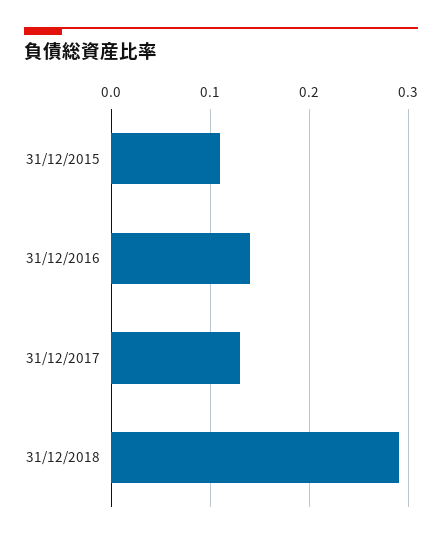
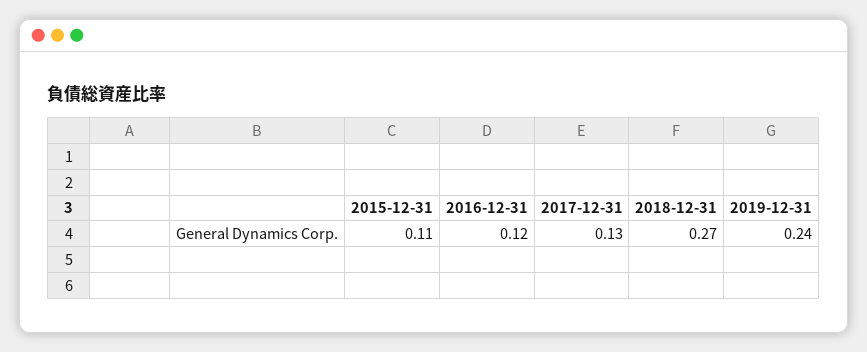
31/12/2016: 0.14 -> 0.12
31/12/2018: 0.29 -> 0.27
2019-12-31: none -> 0.24

